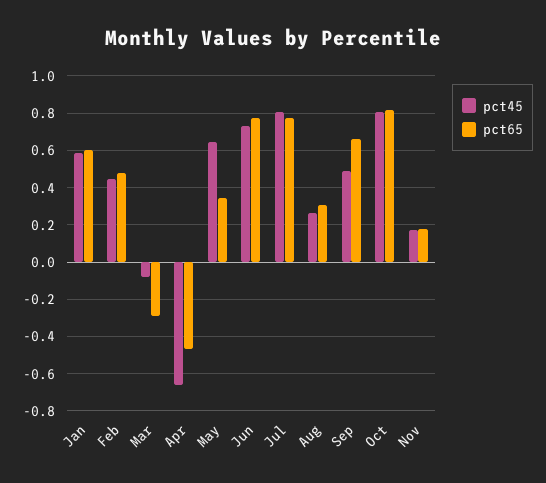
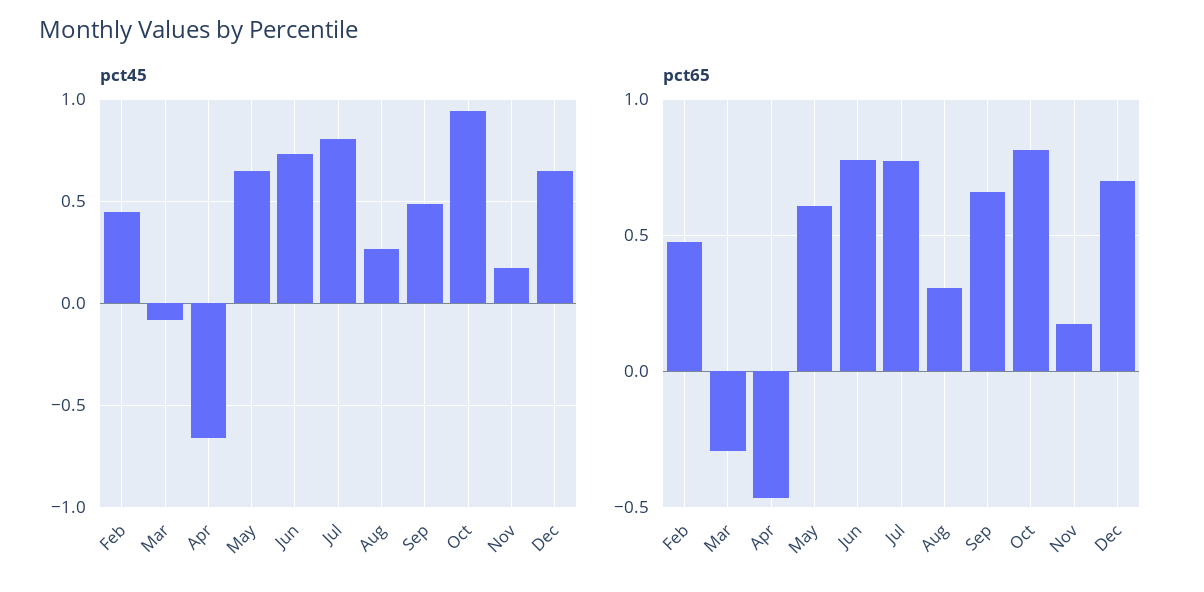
pct45, Jan: 0.6 -> none
pct65, Jan: 0.6 -> none
pct65, May: 0.35 -> 0.6
pct45, Oct: 0.8 -> 0.95
pct45, Dec: none -> 0.65
pct65, Dec: none -> 0.7

